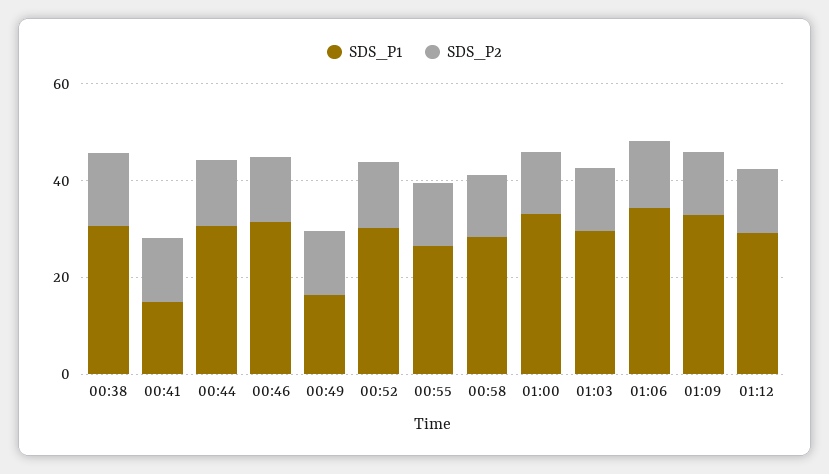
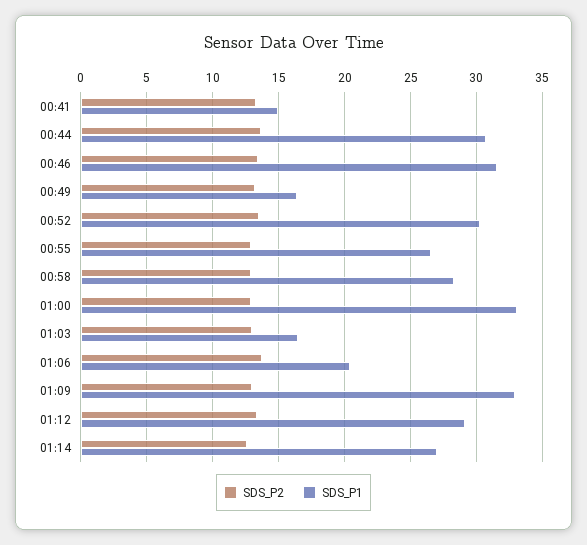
SDS_P1, 00:38: 30 -> none
SDS_P2, 00:38: 15 -> none
SDS_P1, 01:03: 30 -> 16.5
SDS_P1, 01:06: 35 -> 20.5
SDS_P2, 01:14: none -> 12.5
SDS_P1, 01:14: none -> 27

